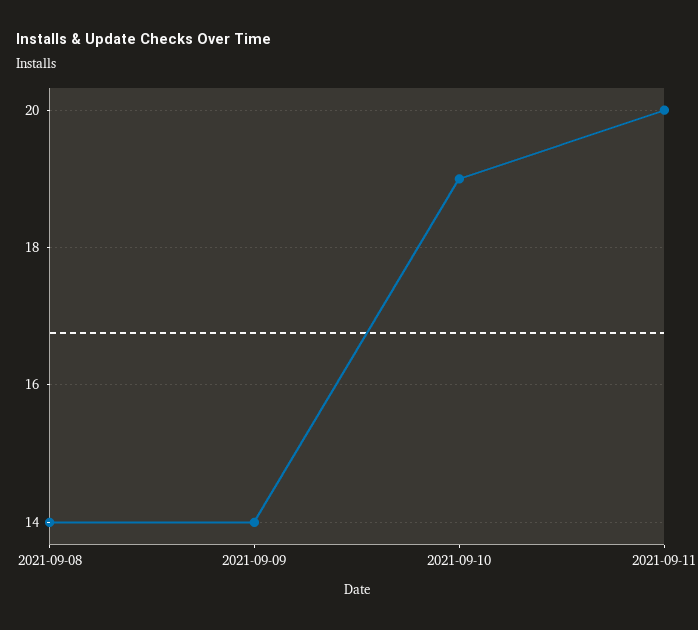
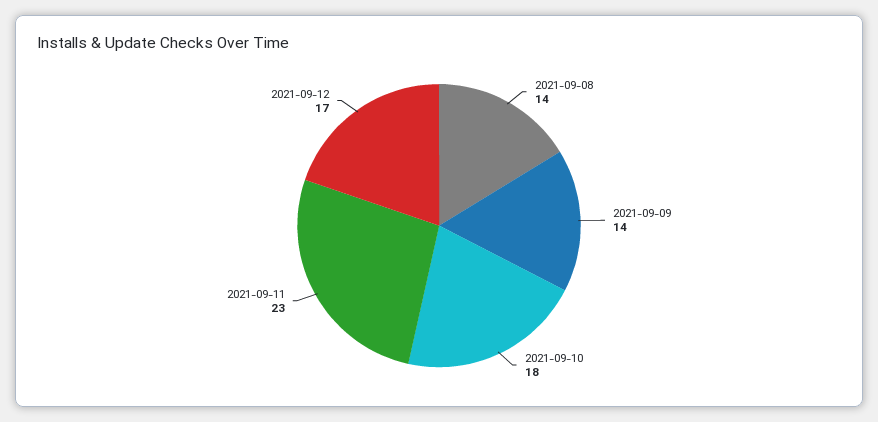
2021-09-10: 19 -> 18
2021-09-11: 20 -> 23
2021-09-12: none -> 17

